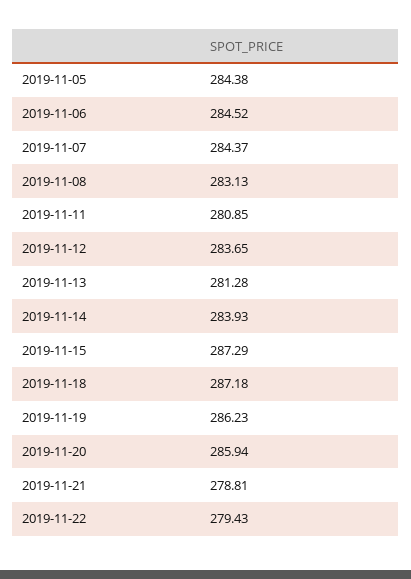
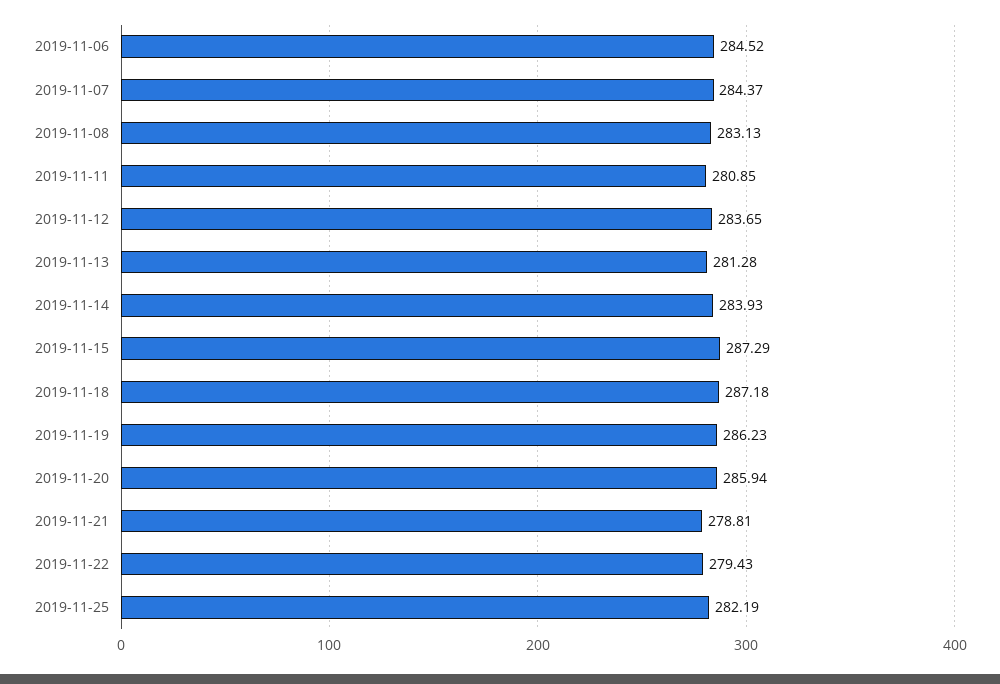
2019-11-05: 284.38 -> none
2019-11-25: none -> 282.19

